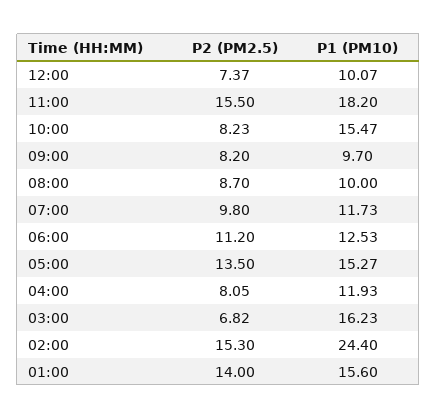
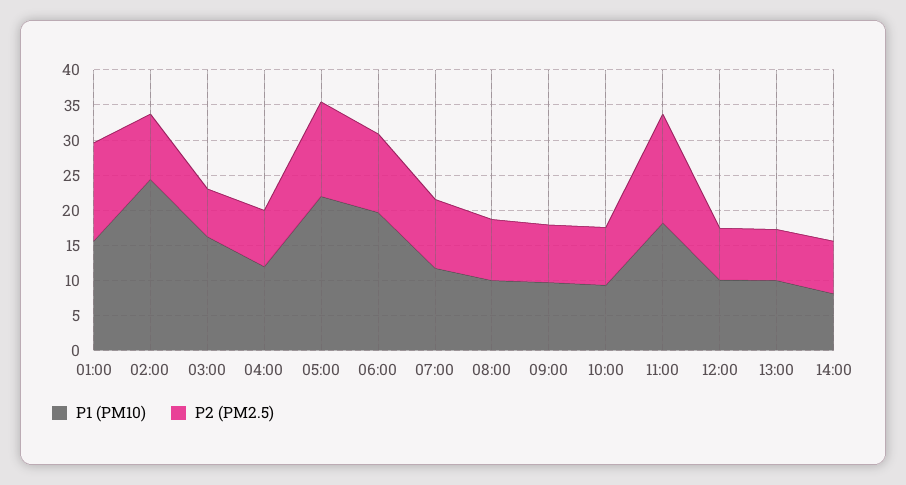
P1 (PM10), 10:00: 15.47 -> 10
P1 (PM10), 06:00: 12.53 -> 20
P1 (PM10), 05:00: 15.27 -> 22.5
P2 (PM2.5), 02:00: 15.3 -> 10
P1 (PM10), 13:00: none -> 10
P2 (PM2.5), 13:00: none -> 7.5
P1 (PM10), 14:00: none -> 7.5
P2 (PM2.5), 14:00: none -> 7.5

